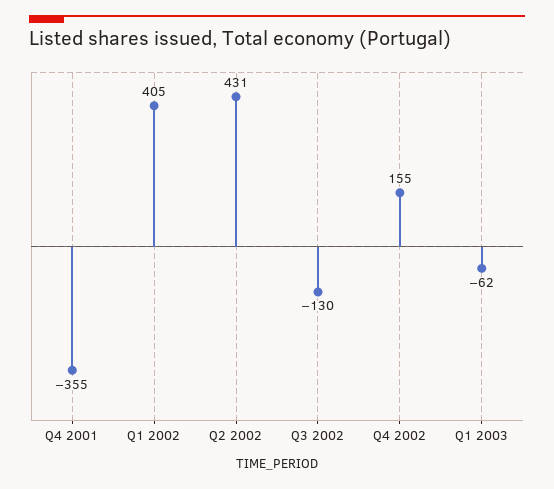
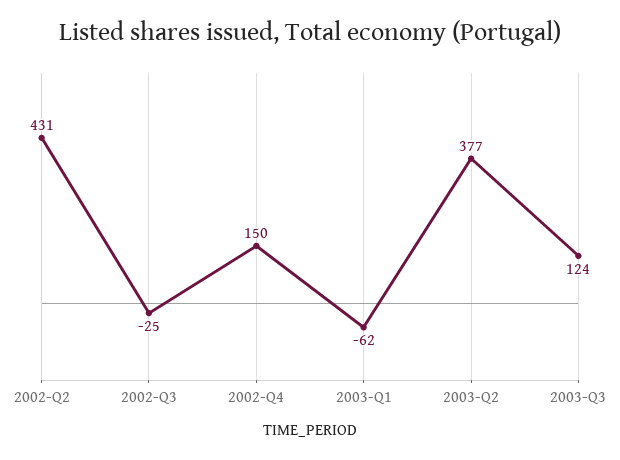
Q4 2001: -355 -> none
Q1 2002: 405 -> none
Q3 2002: -130 -> -25
Q4 2002: 155 -> 150
2003-Q2: none -> 377
2003-Q3: none -> 124

